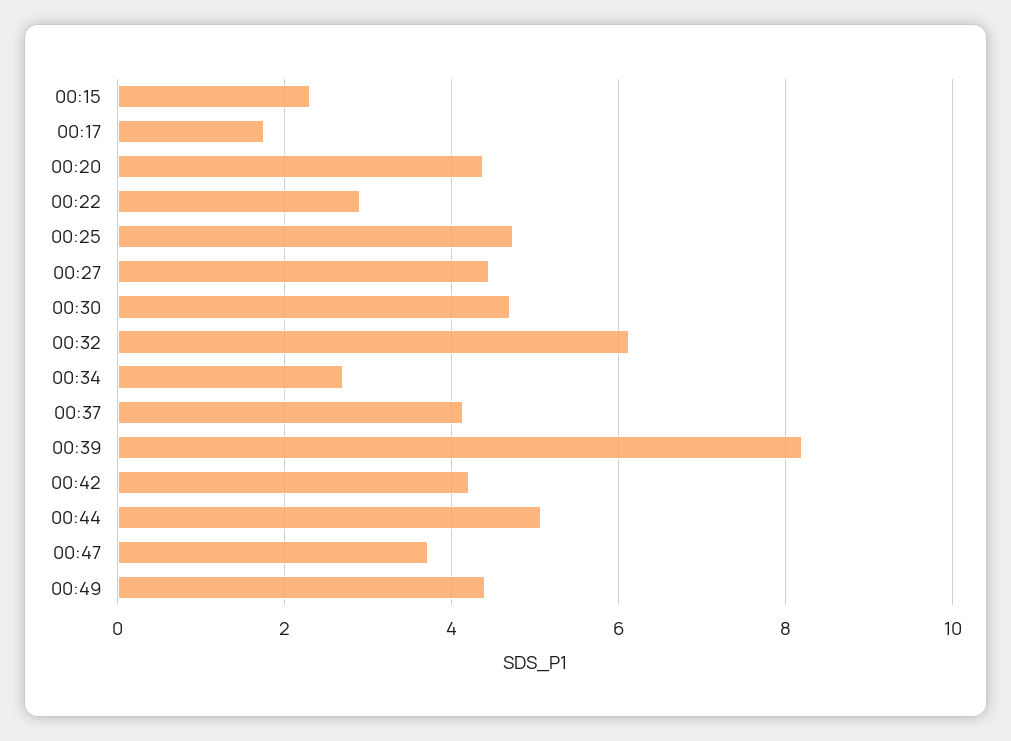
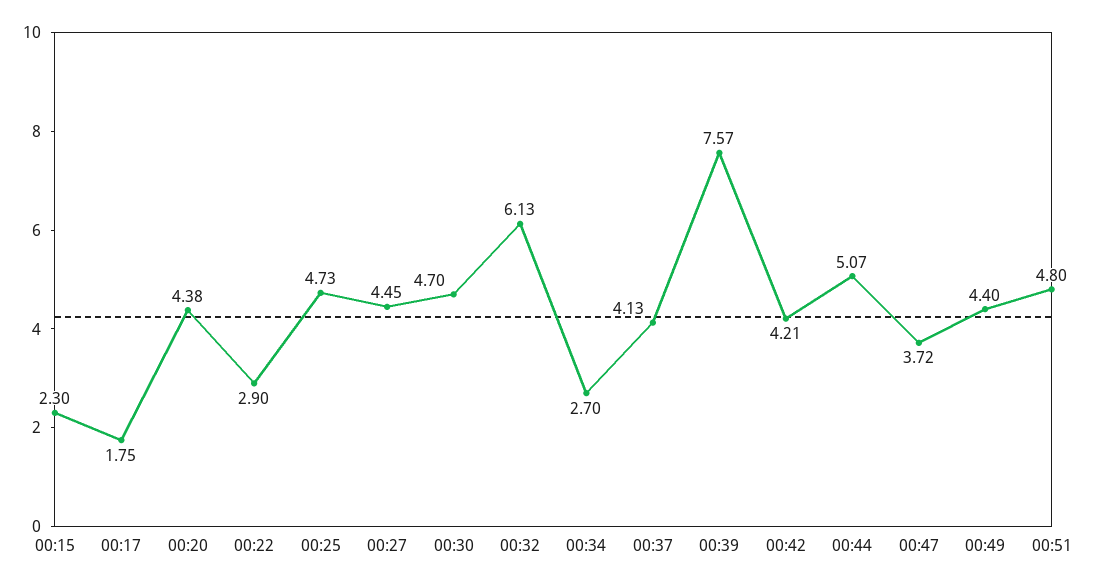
00:39: 8.2 -> 7.57
00:51: none -> 4.8

